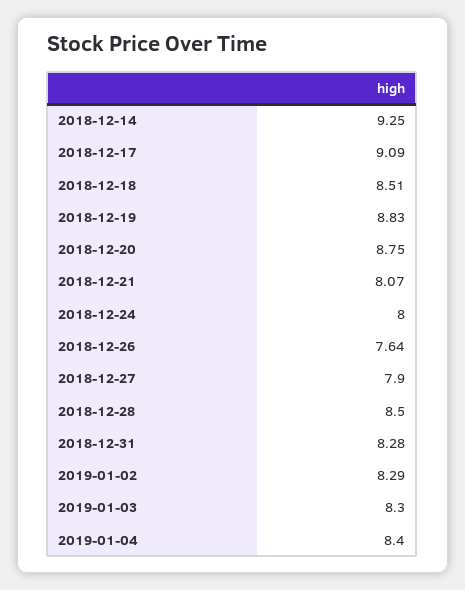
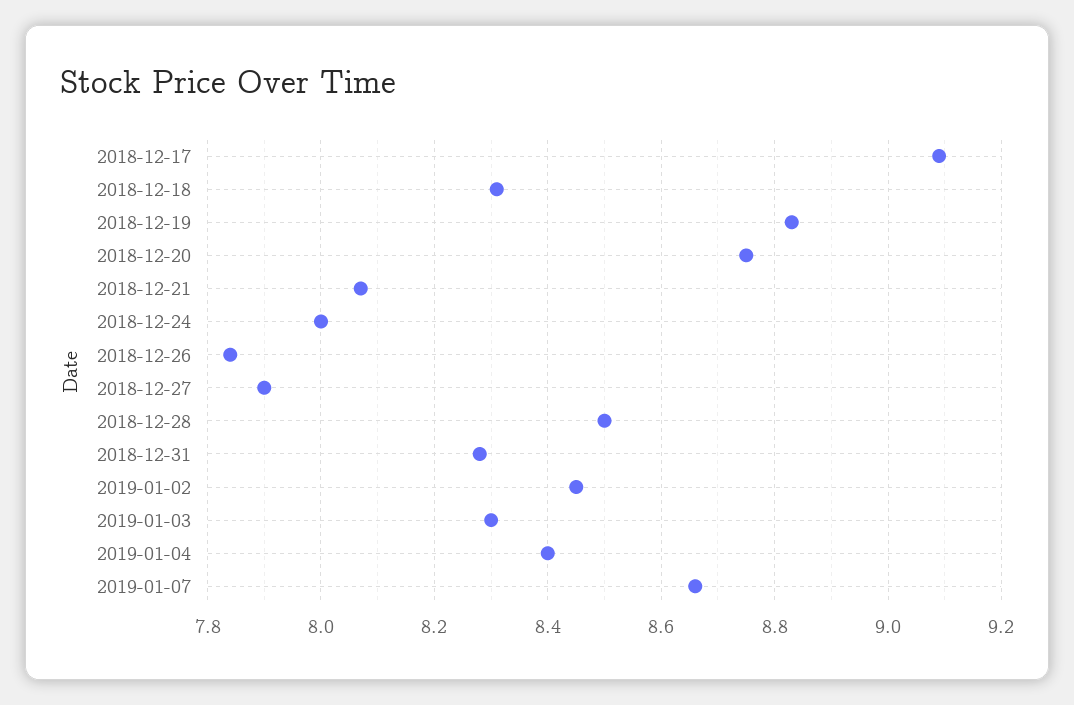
2018-12-14: 9.25 -> none
2018-12-18: 8.51 -> 8.3
2018-12-26: 7.64 -> 7.85
2019-01-02: 8.29 -> 8.45
2019-01-07: none -> 8.65

